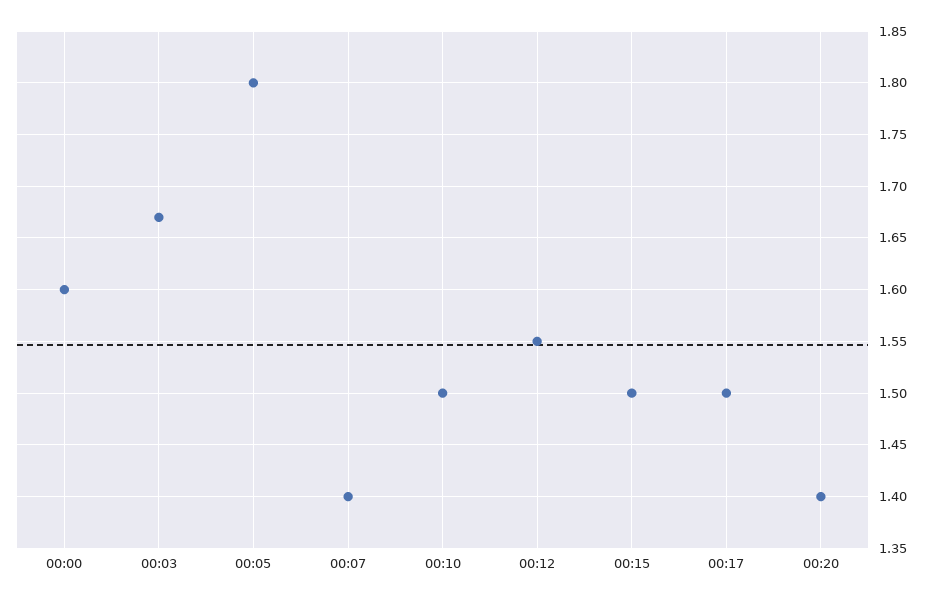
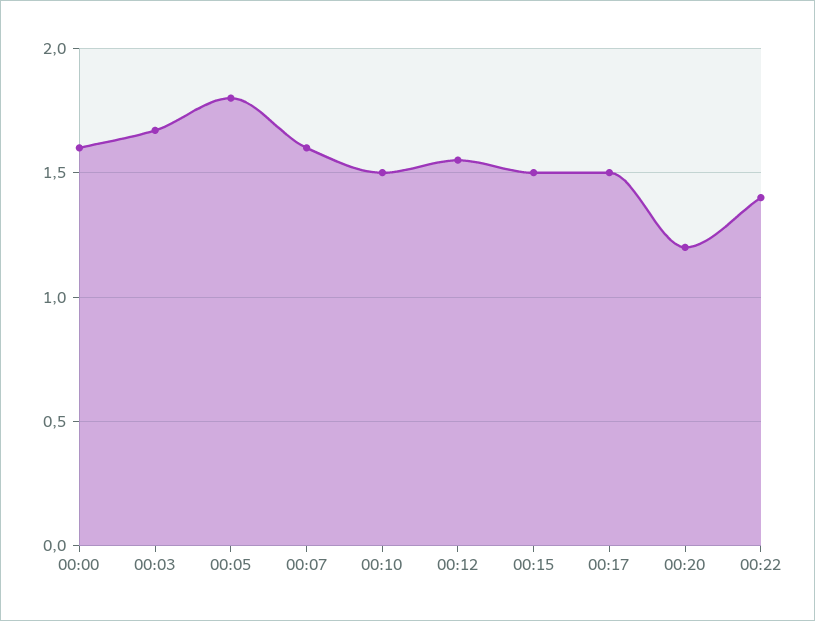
00:07: 1.4 -> 1.6
00:20: 1.4 -> 1.2
00:22: none -> 1.4

